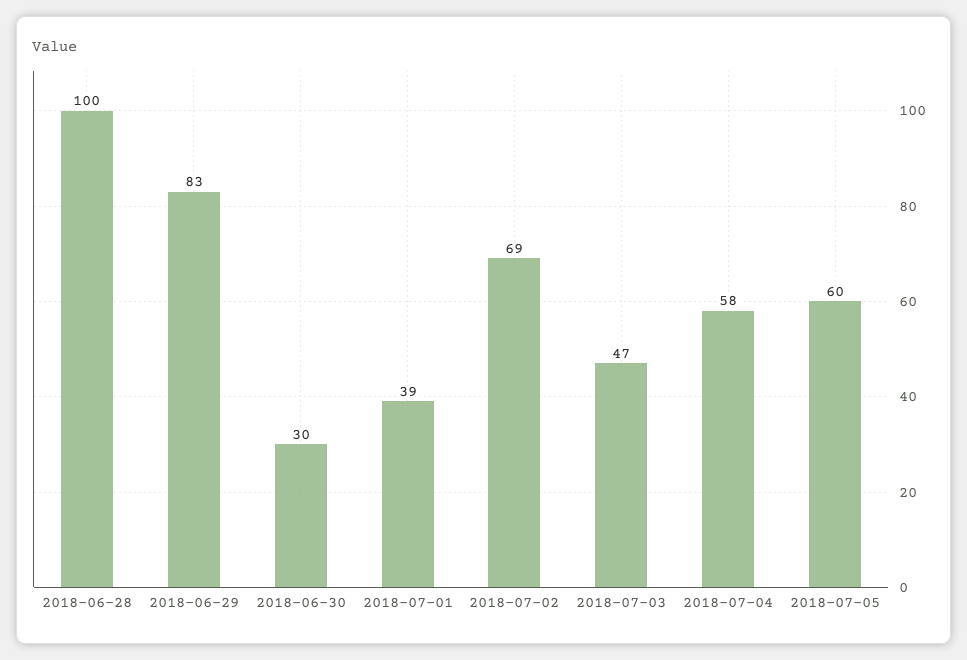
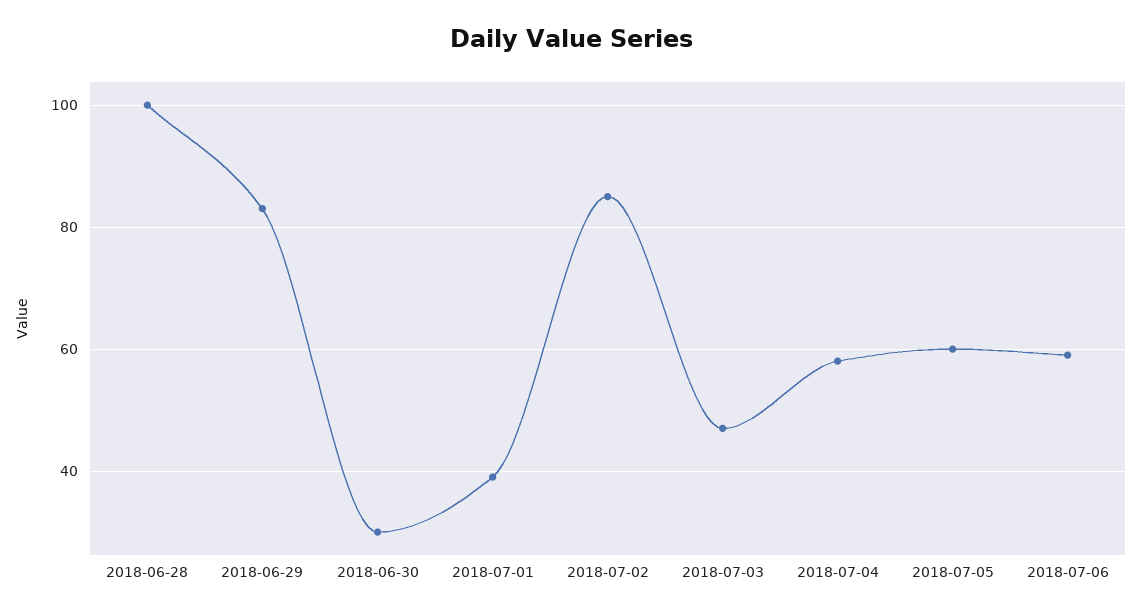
2018-07-02: 69 -> 85
2018-07-06: none -> 60

